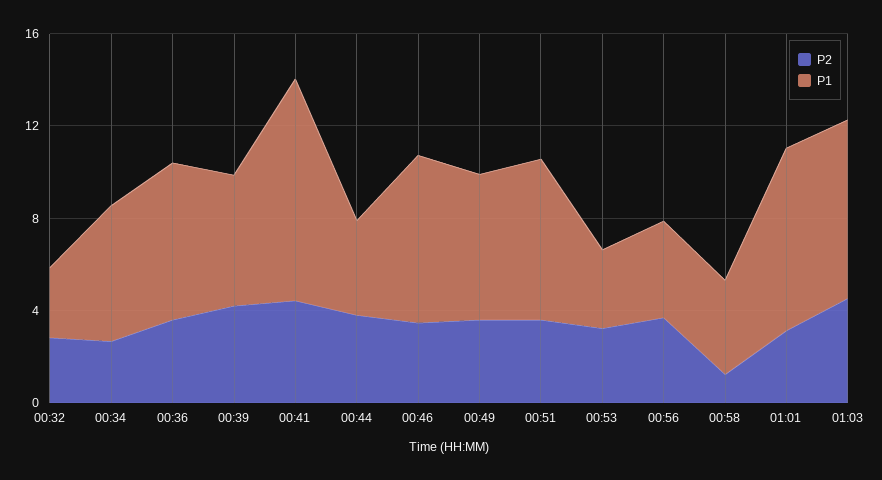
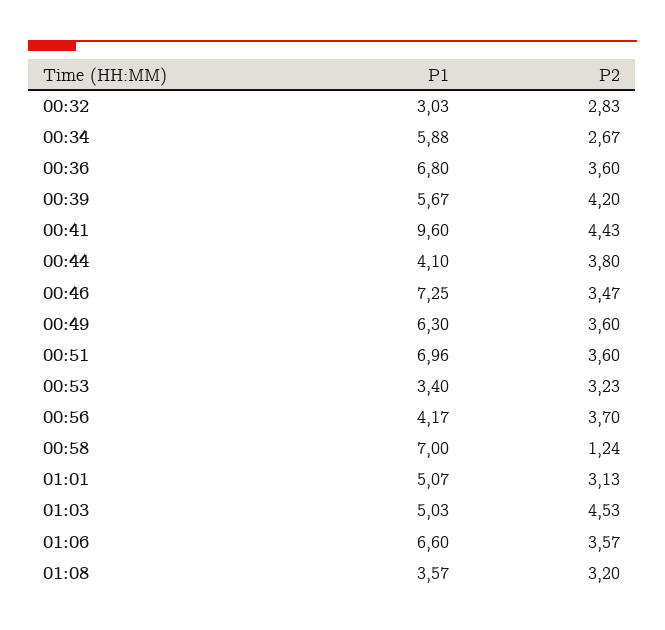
P1, 00:58: 4 -> 7
P1, 01:01: 8 -> 5.07
P1, 01:03: 8 -> 5.03
P1, 01:06: none -> 6.6
P2, 01:06: none -> 3.57
P1, 01:08: none -> 3.57
P2, 01:08: none -> 3.2

